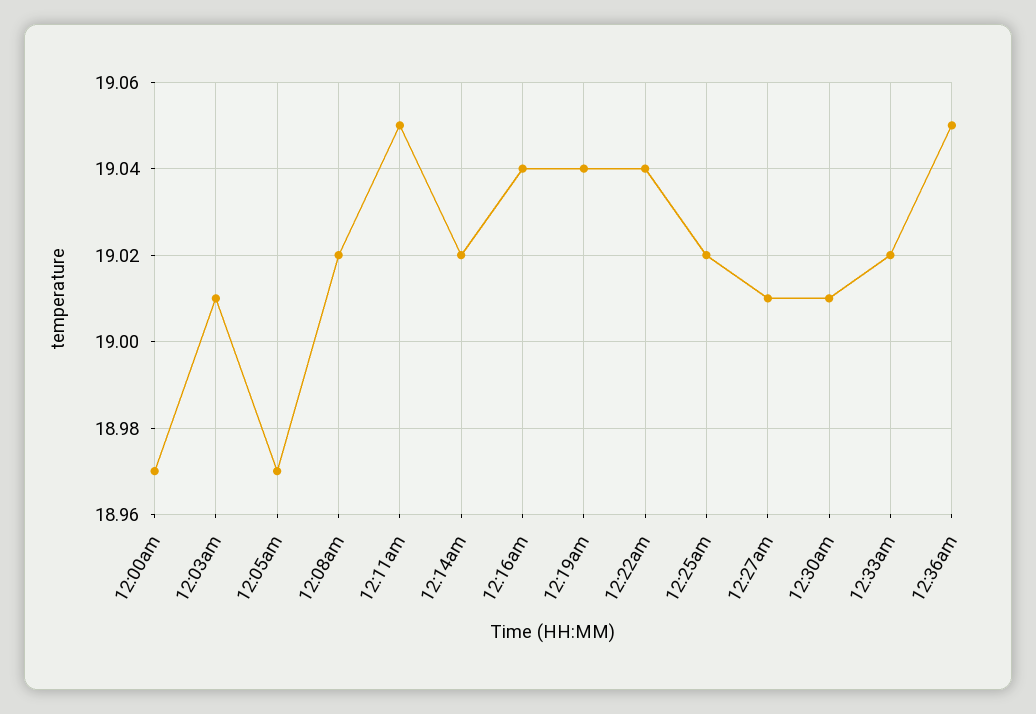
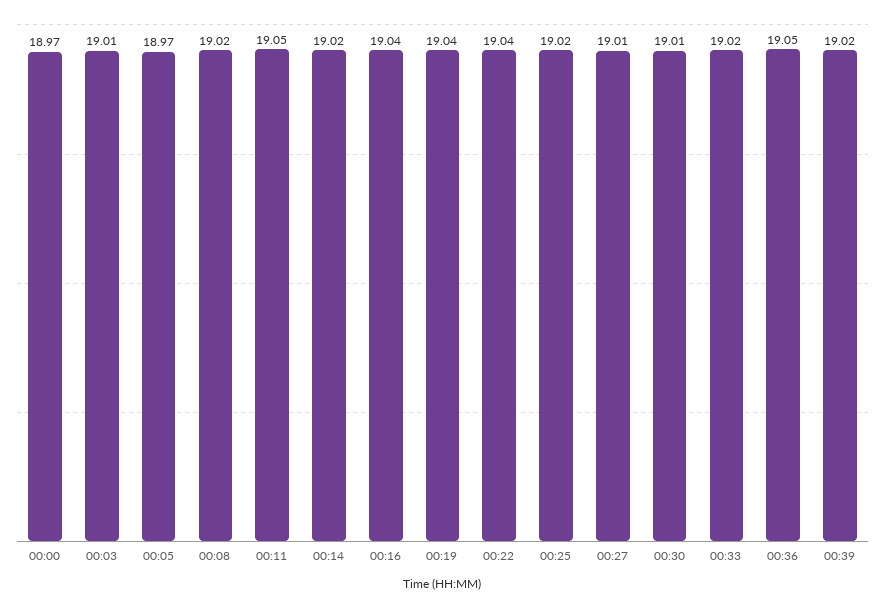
00:39: none -> 19.02

